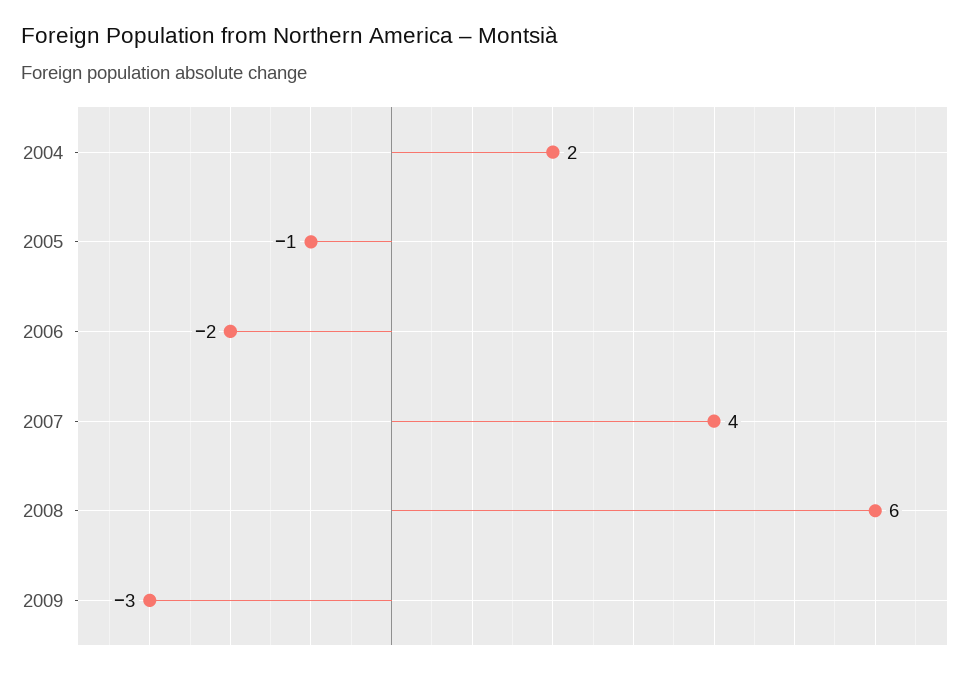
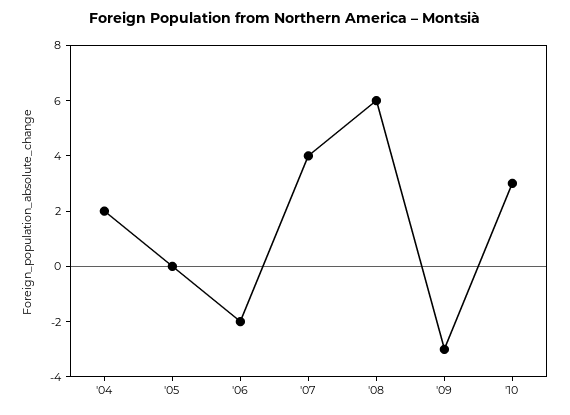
2005: -1 -> 0
'10: none -> 3

